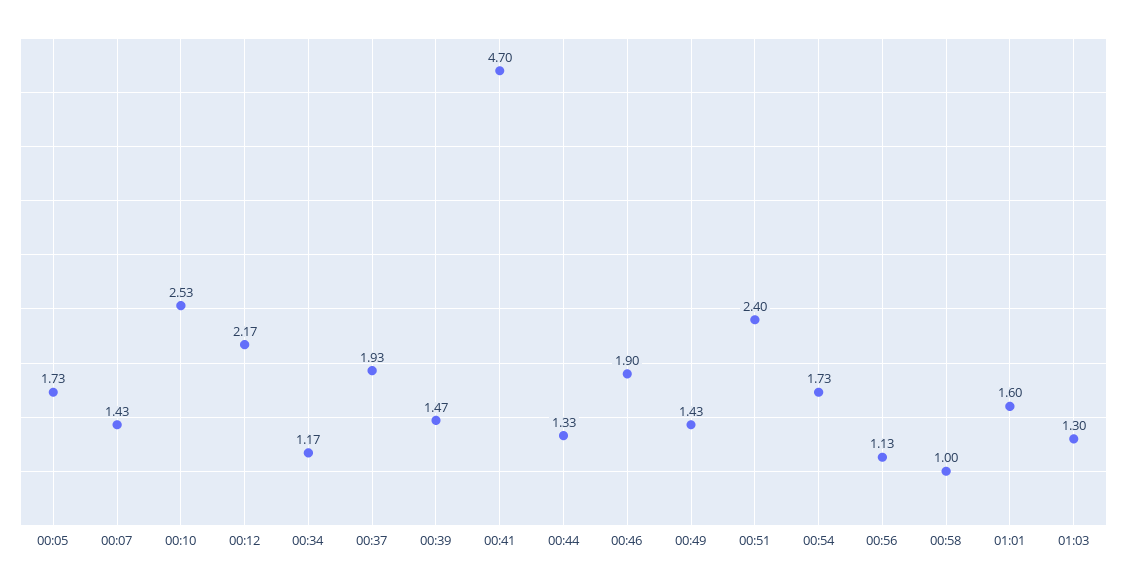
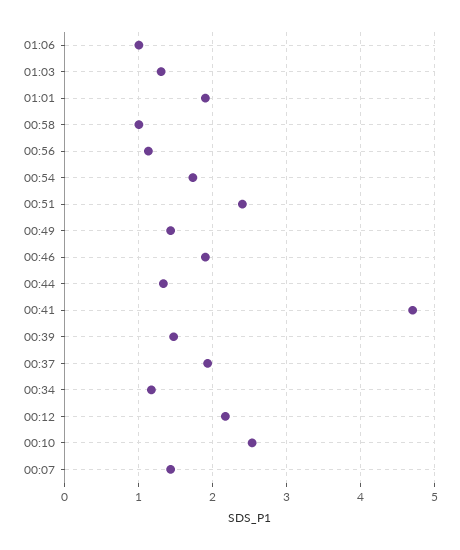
00:05: 1.73 -> none
01:01: 1.6 -> 1.9
01:06: none -> 1

